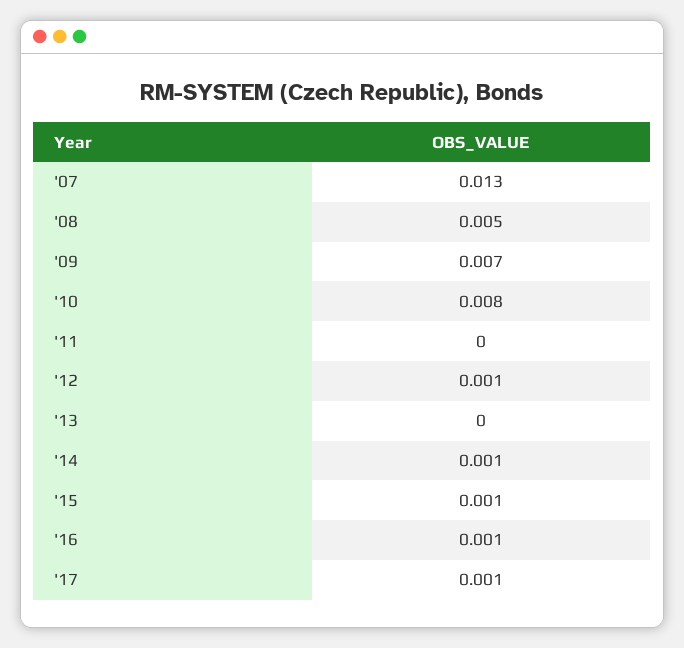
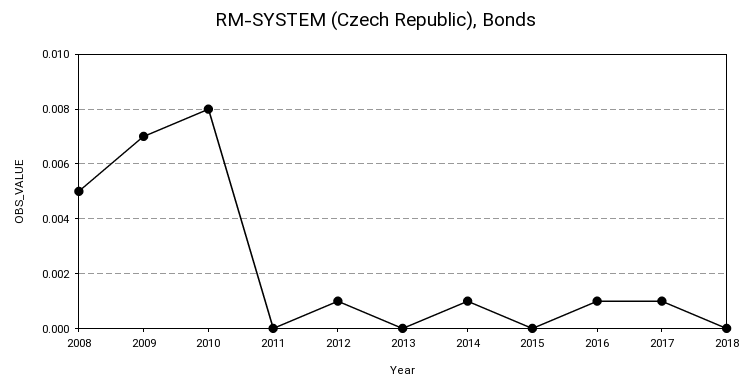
'07: 0.013 -> none
'15: 0.001 -> 0
2018: none -> 0

